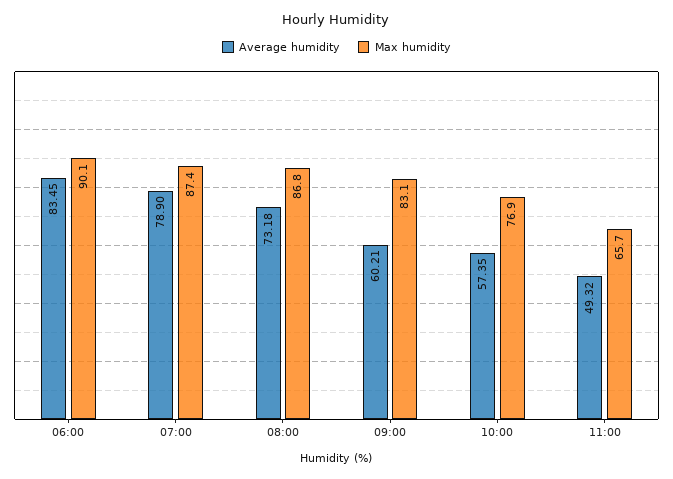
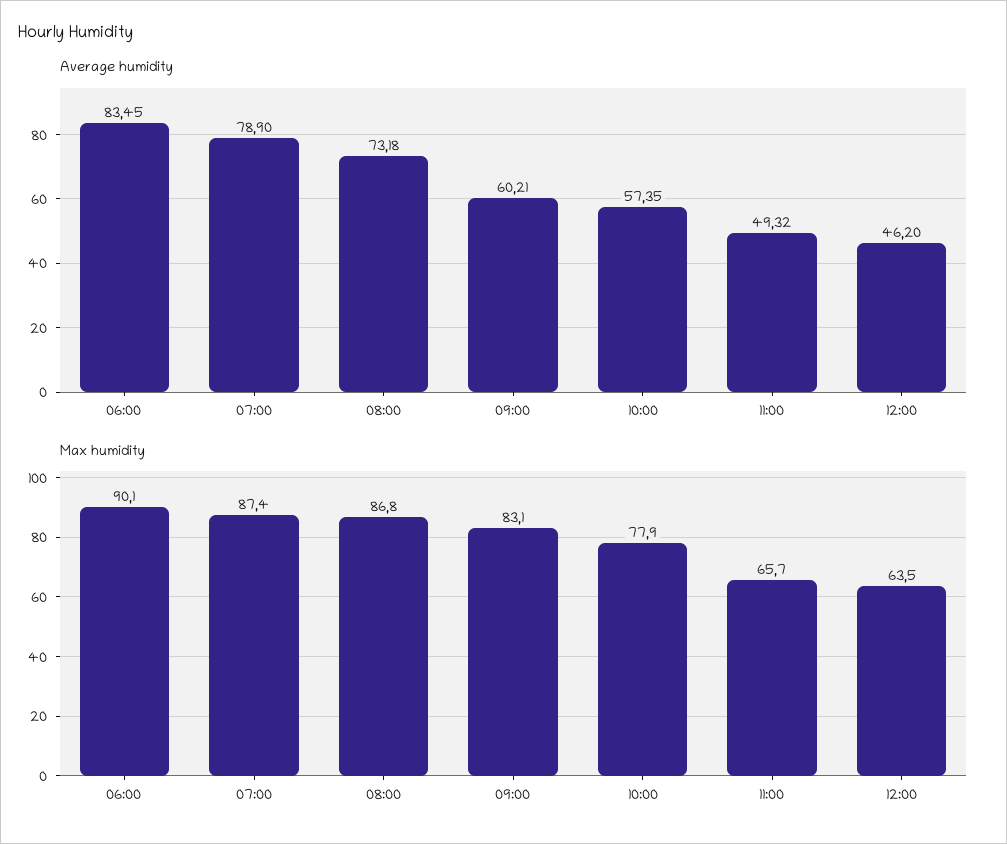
Max humidity, 10:00: 76.9 -> 77.9
Average humidity, 12:00: none -> 46.2
Max humidity, 12:00: none -> 63.5

